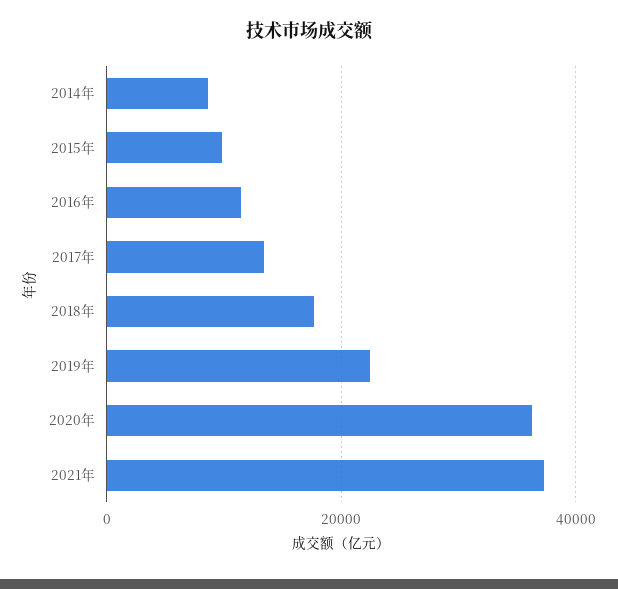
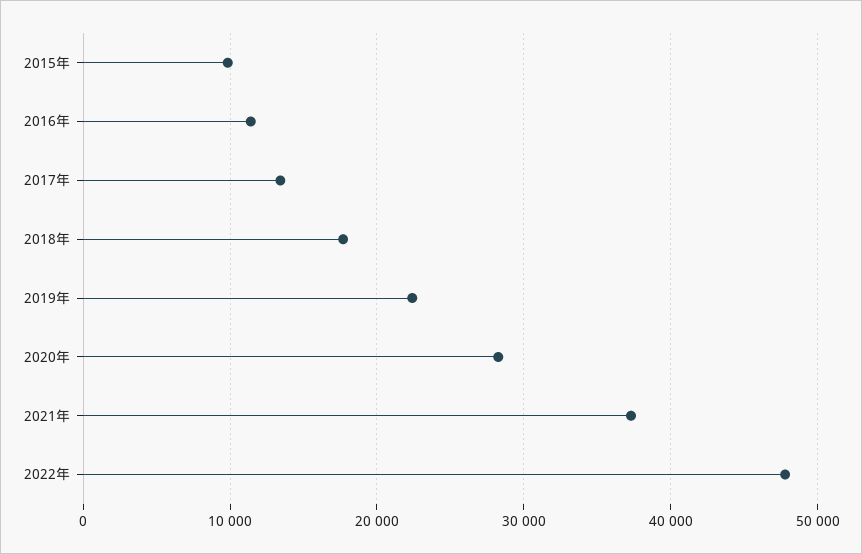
2014年: 8000 -> none
2020年: 36000 -> 28000
2022年: none -> 48000

